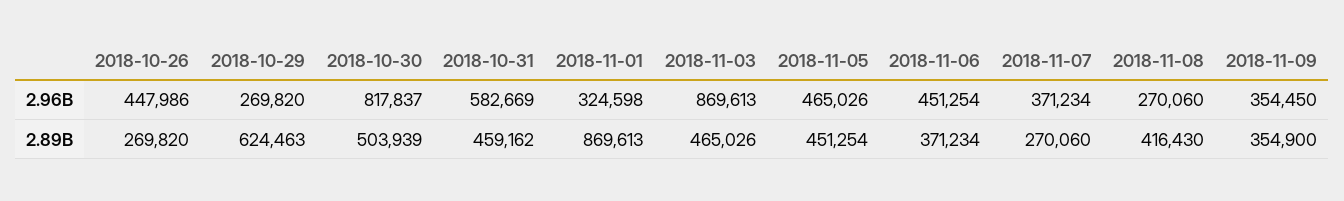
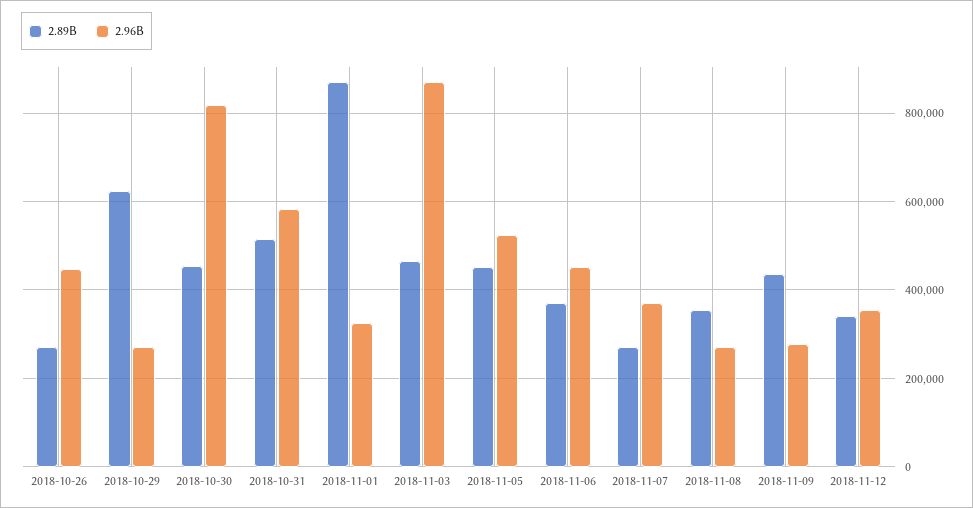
2.96B, 2018-11-05: 465026 -> 520000
2.96B, 2018-11-09: 354450 -> 280000
2.89B, 2018-10-30: 503939 -> 460000
2.89B, 2018-10-31: 459162 -> 520000
2.89B, 2018-11-08: 416430 -> 360000
2.89B, 2018-11-09: 354900 -> 440000
2.89B, 2018-11-12: none -> 340000
2.96B, 2018-11-12: none -> 360000

